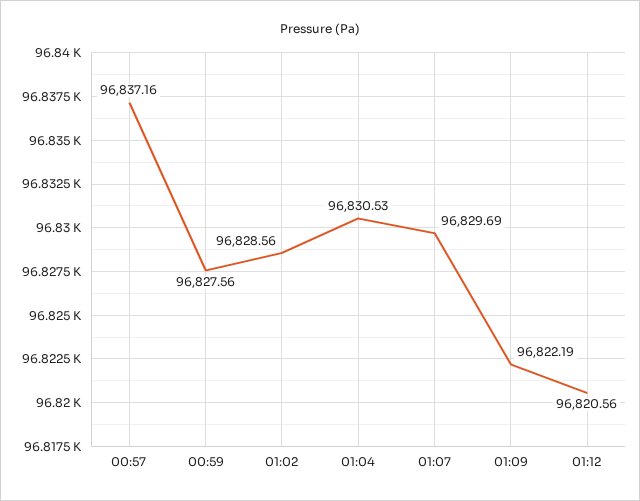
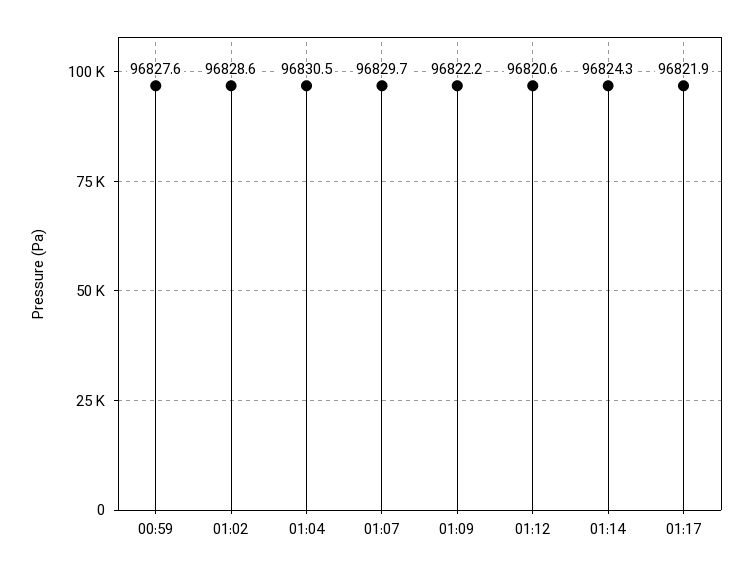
00:57: 96837.16 -> none
01:14: none -> 96824.3
01:17: none -> 96821.9

